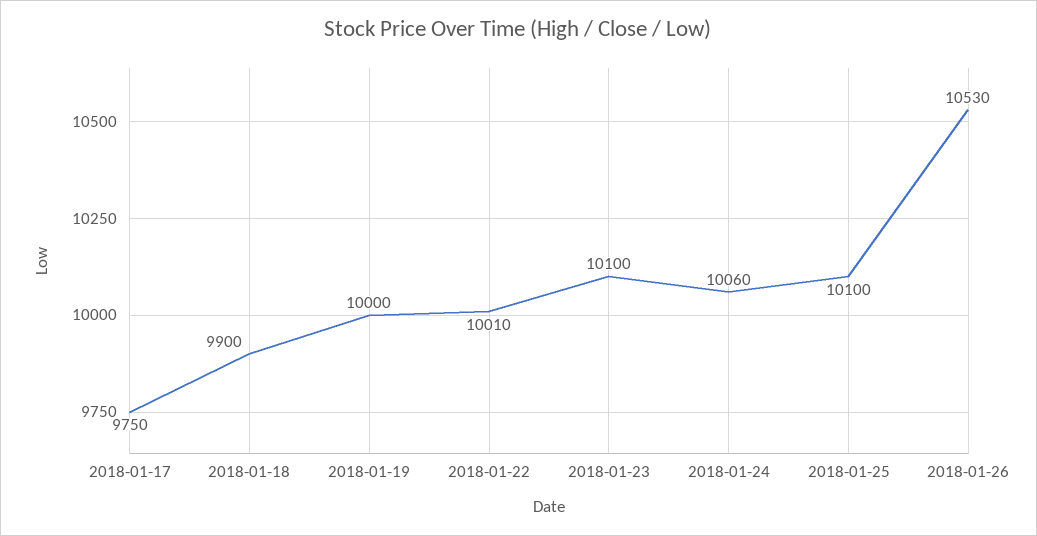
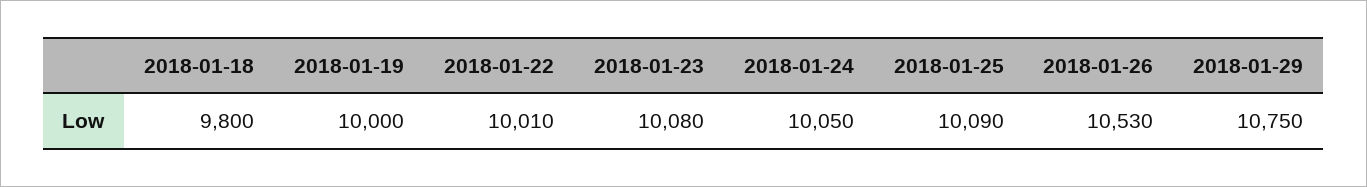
2018-01-17: 9750 -> none
2018-01-18: 9900 -> 9800
2018-01-23: 10100 -> 10080
2018-01-24: 10060 -> 10050
2018-01-25: 10100 -> 10090
2018-01-29: none -> 10750

